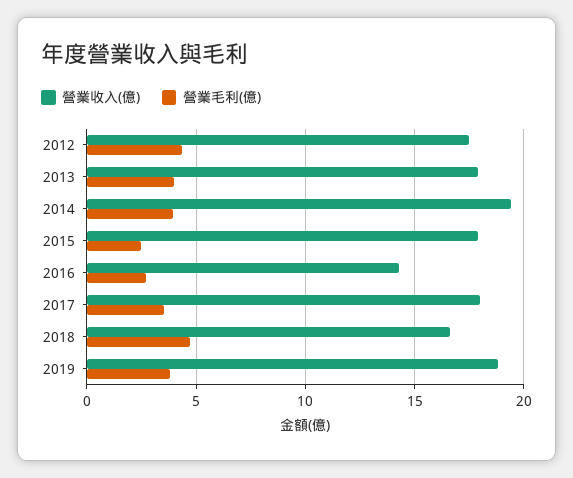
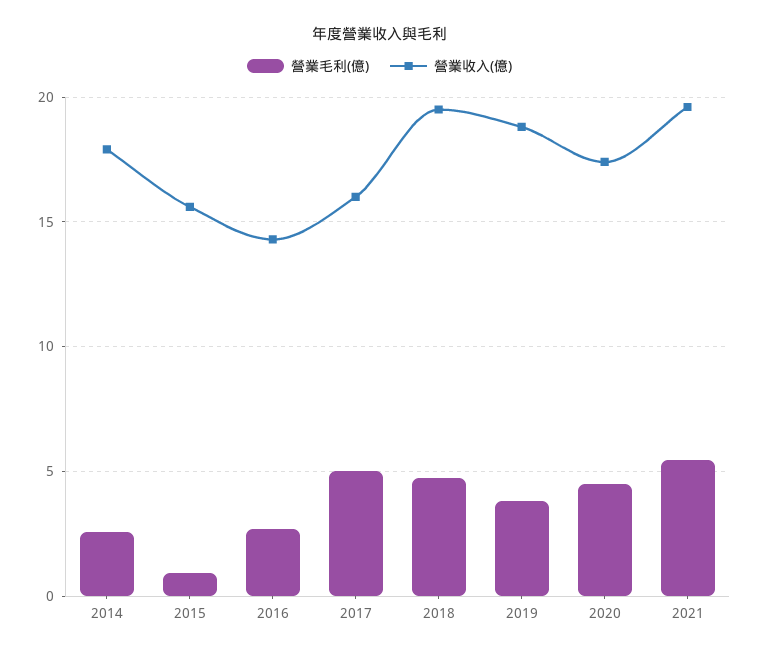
營業收入(億), 2012: 17.5 -> none
營業毛利(億), 2012: 4.5 -> none
營業收入(億), 2013: 18 -> none
營業毛利(億), 2013: 4 -> none
營業收入(億), 2014: 19.5 -> 18
營業毛利(億), 2014: 4 -> 2.5
營業收入(億), 2015: 18 -> 15.5
營業毛利(億), 2015: 2.5 -> 1
營業收入(億), 2017: 18 -> 16
營業毛利(億), 2017: 3.5 -> 5
營業收入(億), 2018: 16.5 -> 19.5
營業毛利(億), 2020: none -> 4.5
營業收入(億), 2020: none -> 17.5
營業毛利(億), 2021: none -> 5.5
營業收入(億), 2021: none -> 19.5

